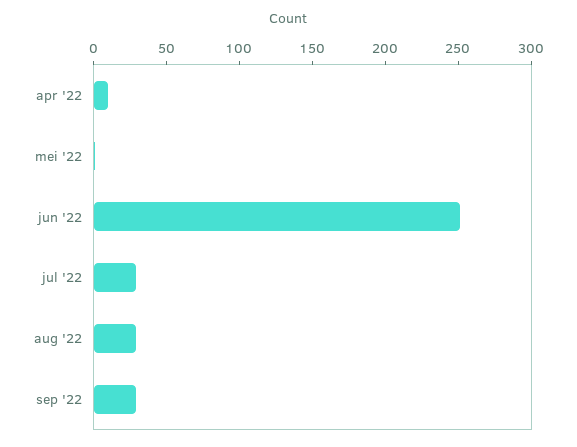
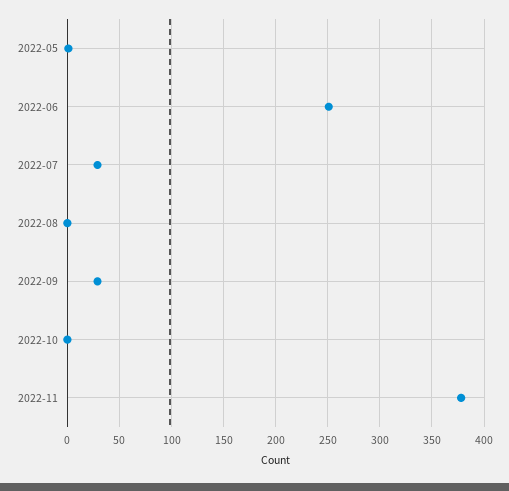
apr '22: 10 -> none
aug '22: 30 -> 0
2022-10: none -> 0
2022-11: none -> 380

